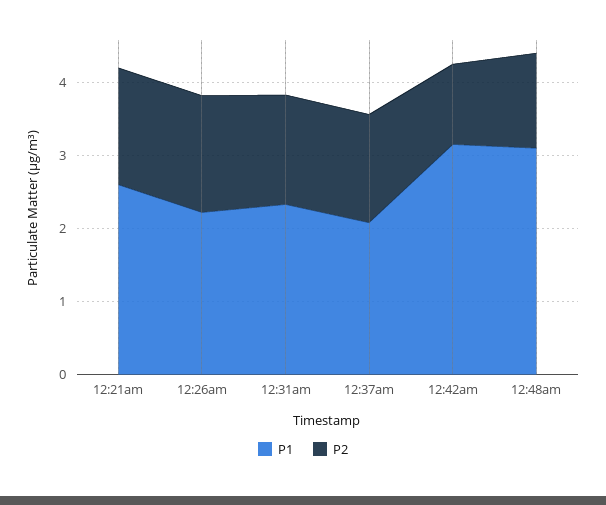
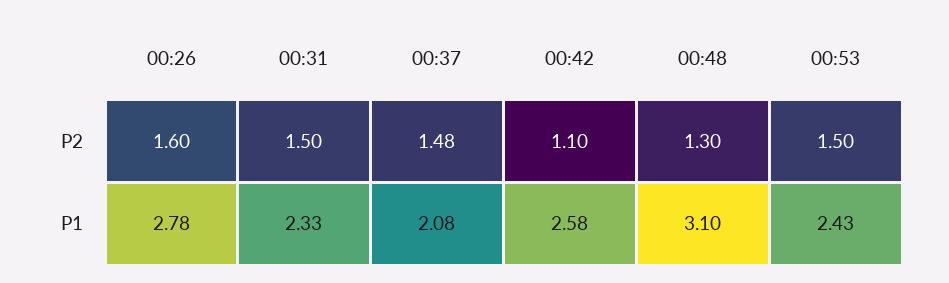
P1, 12:21am: 2.6 -> none
P2, 12:21am: 1.6 -> none
P1, 12:26am: 2.2 -> 2.78
P1, 12:42am: 3.2 -> 2.58
P2, 00:53: none -> 1.5
P1, 00:53: none -> 2.43

